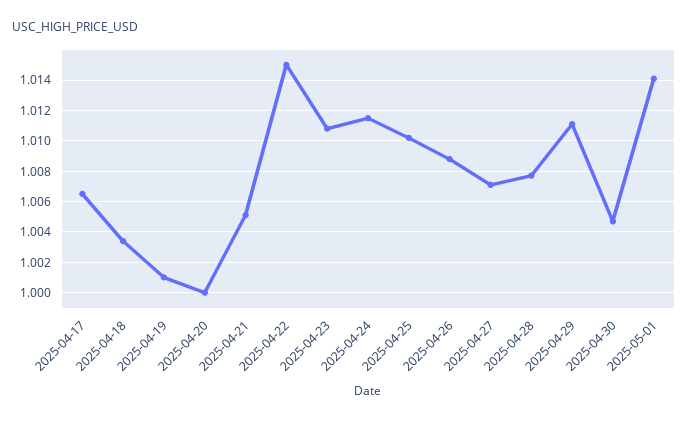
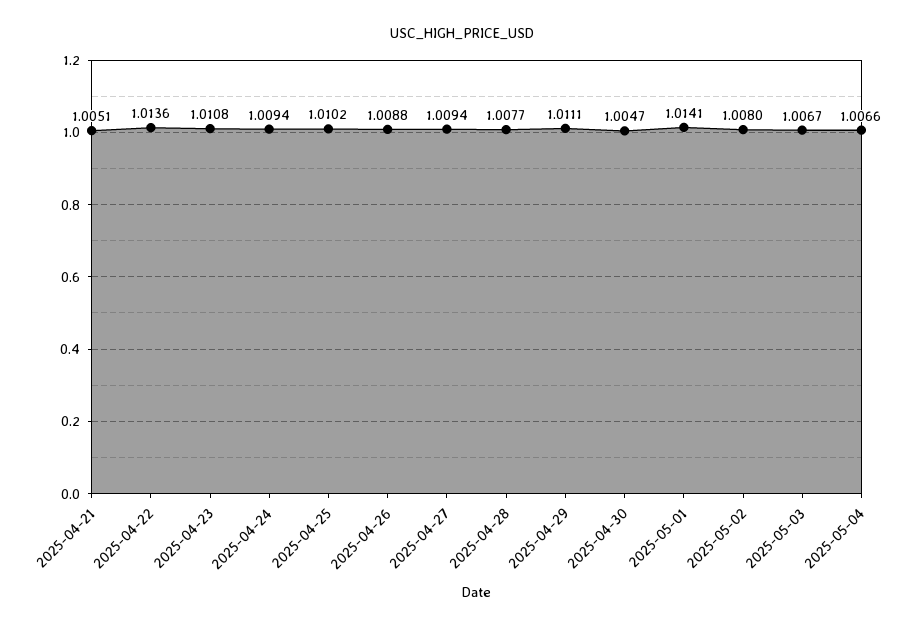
2025-04-17: 1.0065 -> none
2025-04-18: 1.0035 -> none
2025-04-19: 1.001 -> none
2025-04-20: 1 -> none
2025-04-22: 1.015 -> 1.0136
2025-04-24: 1.0115 -> 1.0094
2025-04-27: 1.007 -> 1.0094
2025-05-02: none -> 1.008
2025-05-03: none -> 1.0067
2025-05-04: none -> 1.0066

